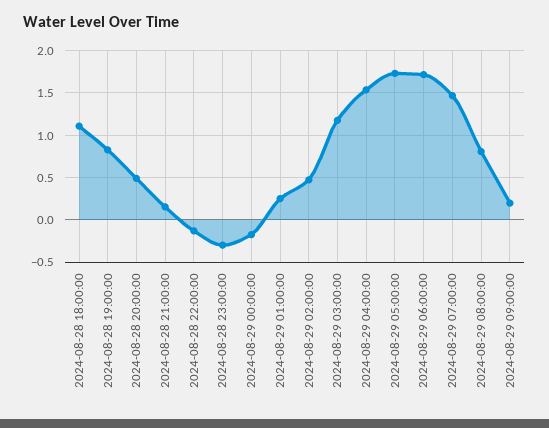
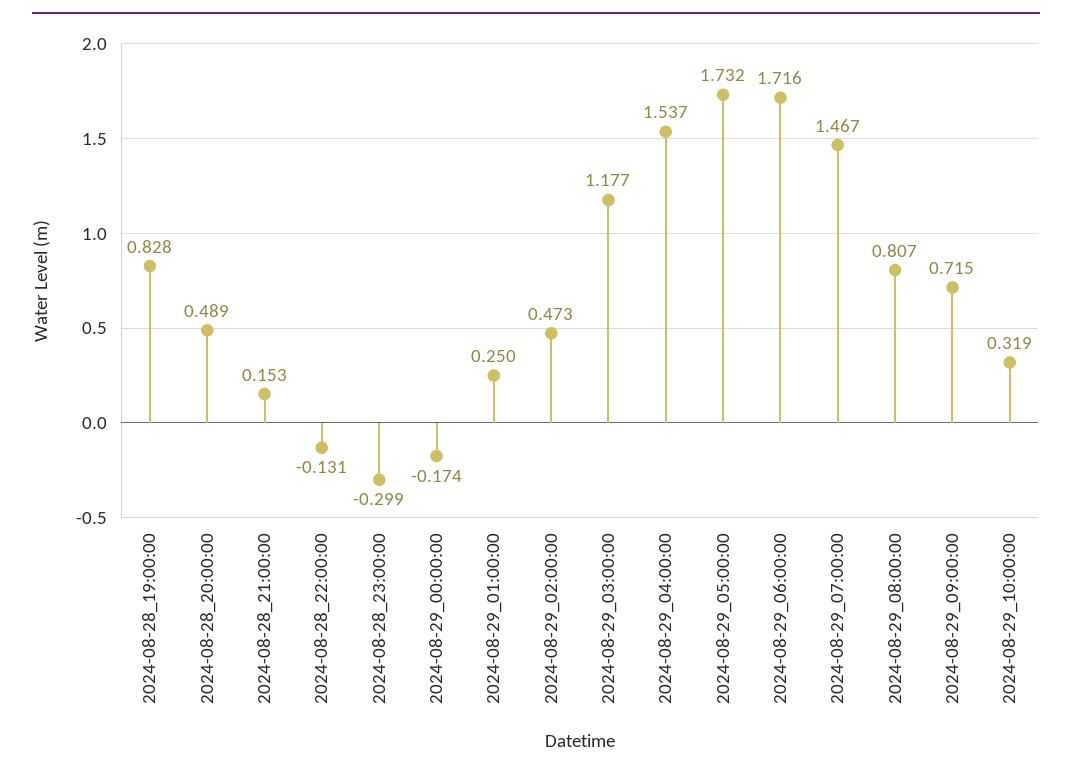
2024-08-28 18:00:00: 1.1 -> none
2024-08-29 09:00:00: 0.2 -> 0.715
2024-08-29_10:00:00: none -> 0.319

